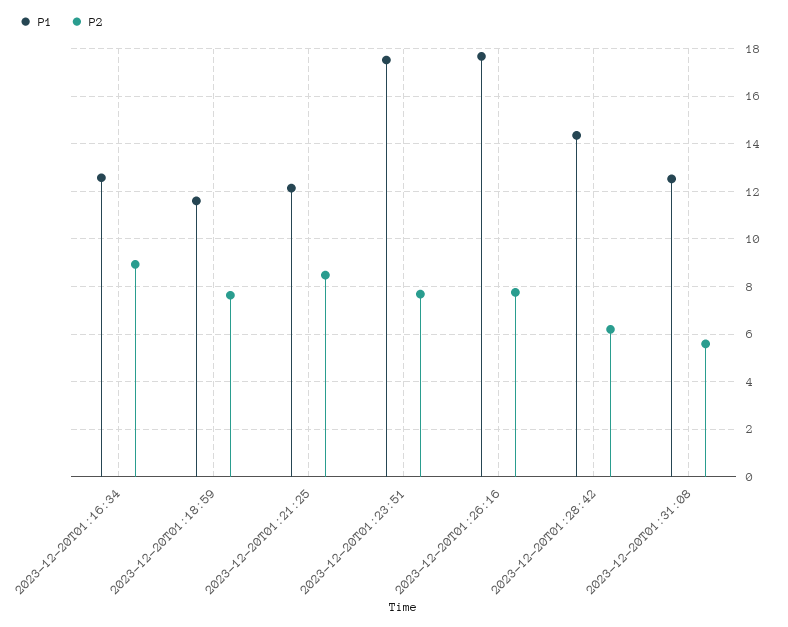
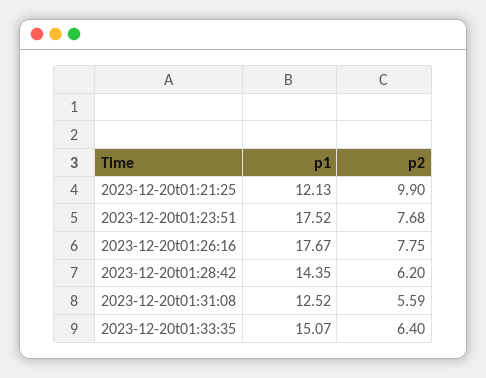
P1, 2023-12-20T01:16:34: 12.5 -> none
P2, 2023-12-20T01:16:34: 9 -> none
P1, 2023-12-20T01:18:59: 11.5 -> none
P2, 2023-12-20T01:18:59: 7.5 -> none
P2, 2023-12-20T01:21:25: 8.5 -> 9.9
P1, 2023-12-20t01:33:35: none -> 15.07
P2, 2023-12-20t01:33:35: none -> 6.4

